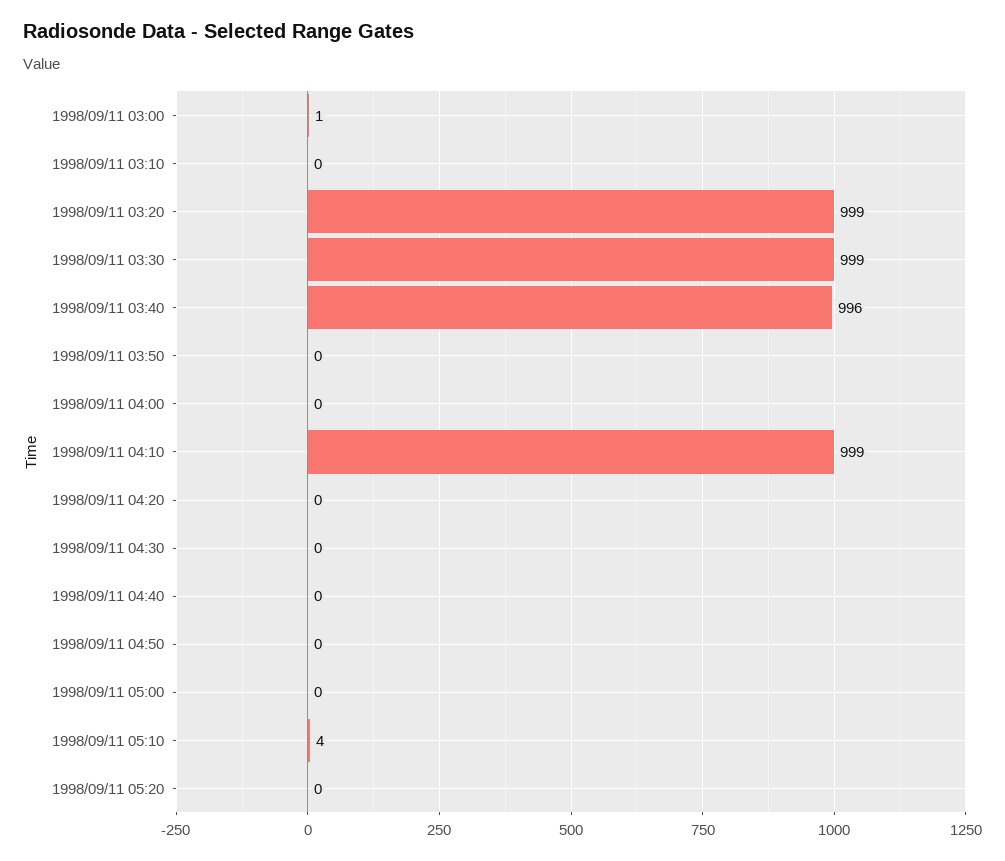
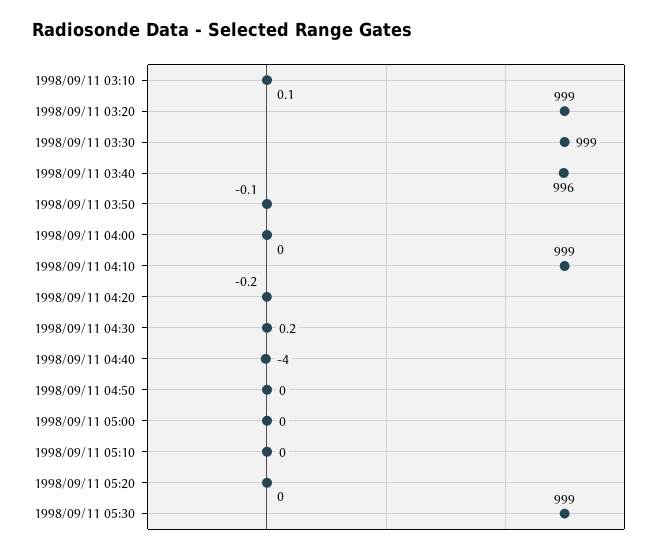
1998/09/11 03:00: 1 -> none
1998/09/11 04:40: 0 -> -4
1998/09/11 05:10: 4 -> 0
1998/09/11 05:30: none -> 999

